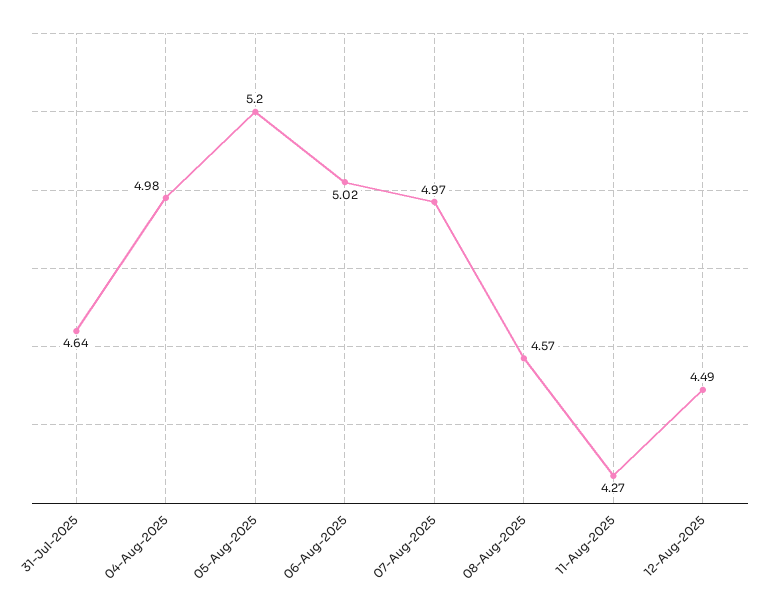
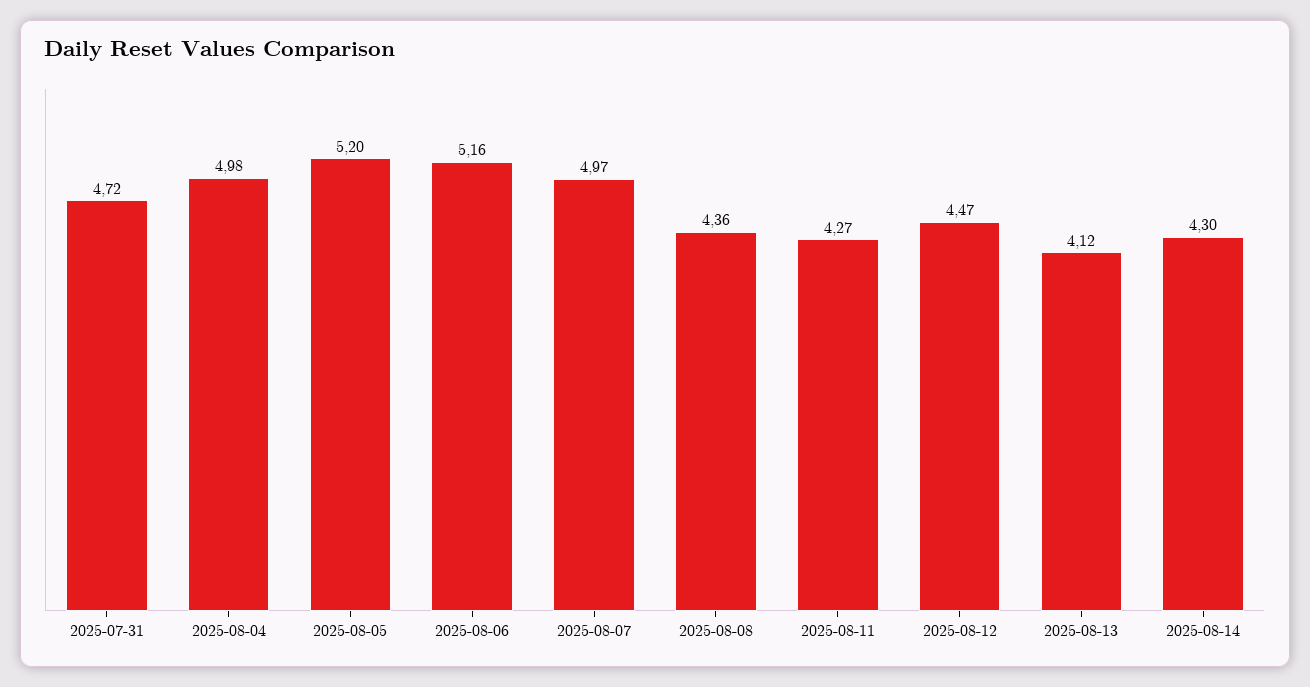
31-Jul-2025: 4.64 -> 4.72
06-Aug-2025: 5.02 -> 5.16
08-Aug-2025: 4.57 -> 4.36
12-Aug-2025: 4.49 -> 4.47
2025-08-13: none -> 4.12
2025-08-14: none -> 4.3

